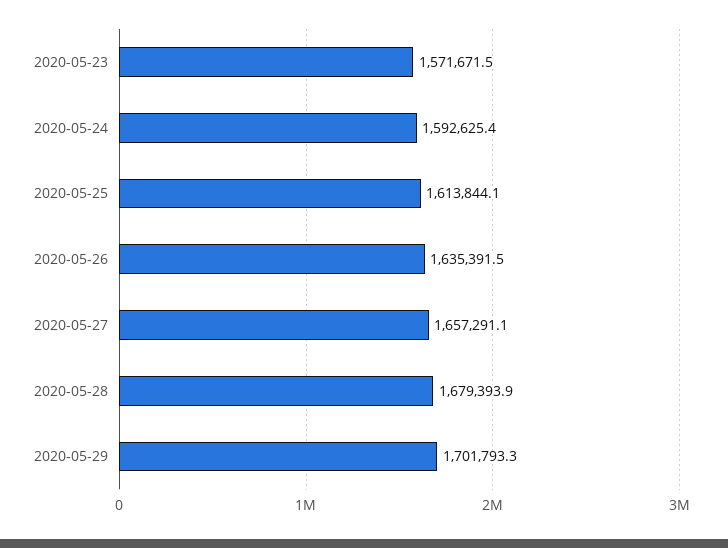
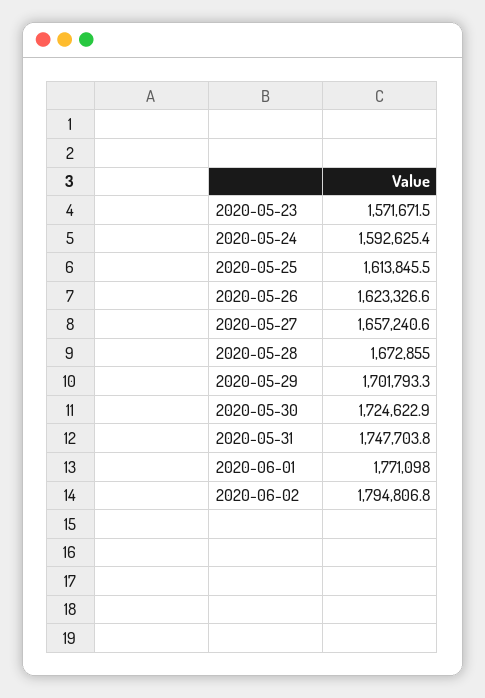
2020-05-25: 1613844.1 -> 1613845.5
2020-05-26: 1635391.5 -> 1623326.6
2020-05-27: 1657291.1 -> 1657240.6
2020-05-28: 1679393.9 -> 1672855
2020-05-30: none -> 1724622.9
2020-05-31: none -> 1747703.8
2020-06-01: none -> 1771098
2020-06-02: none -> 1794806.8

